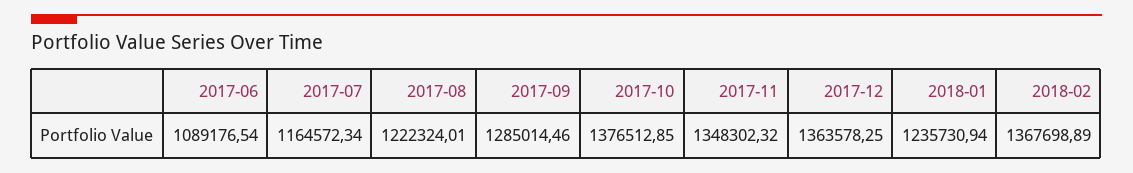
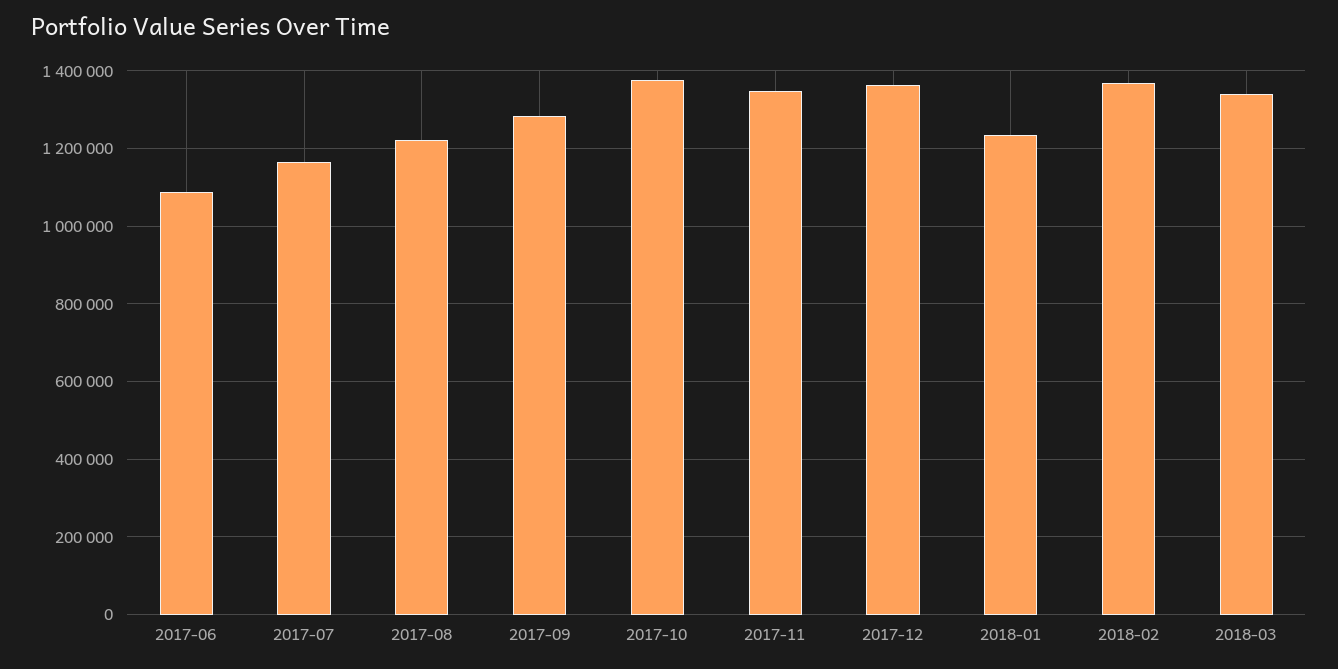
2018-03: none -> 1340000

